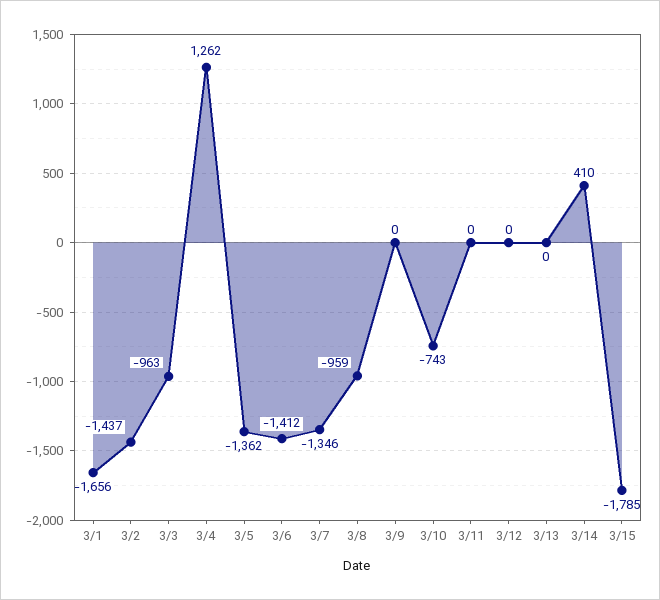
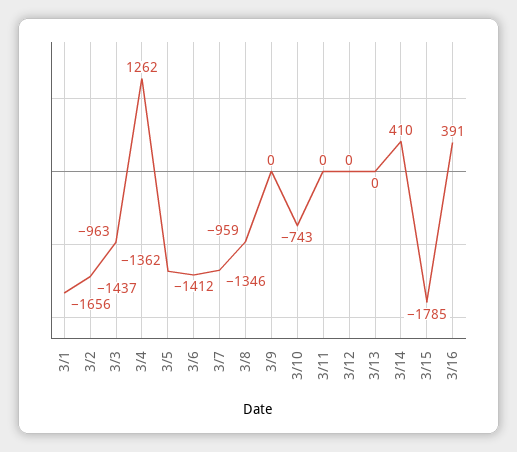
3/16: none -> 391

